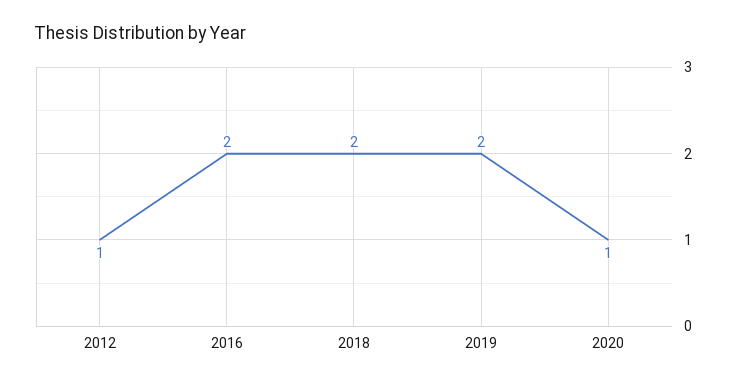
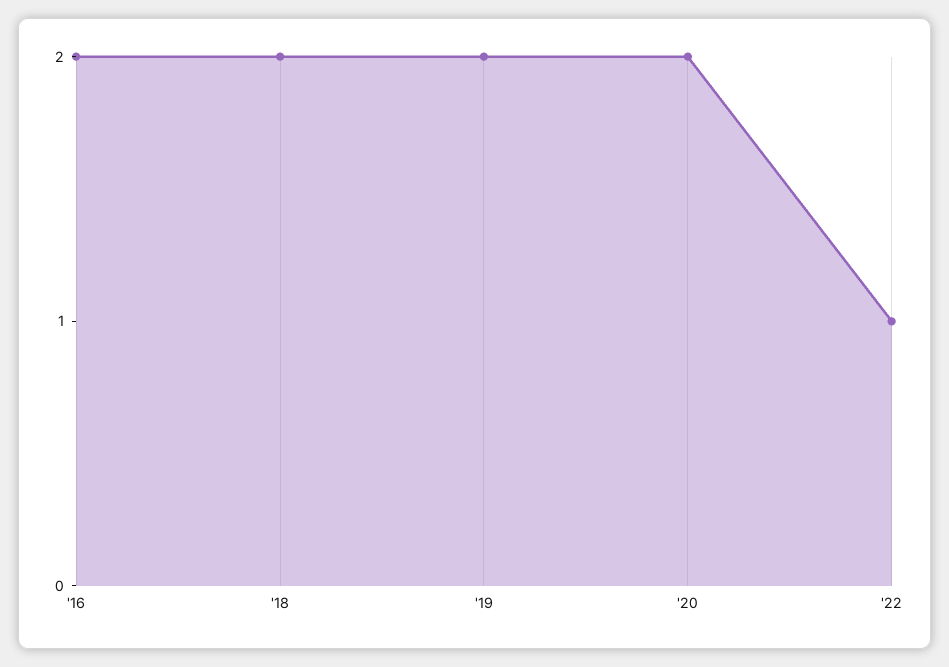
2012: 1 -> none
2020: 1 -> 2
'22: none -> 1

